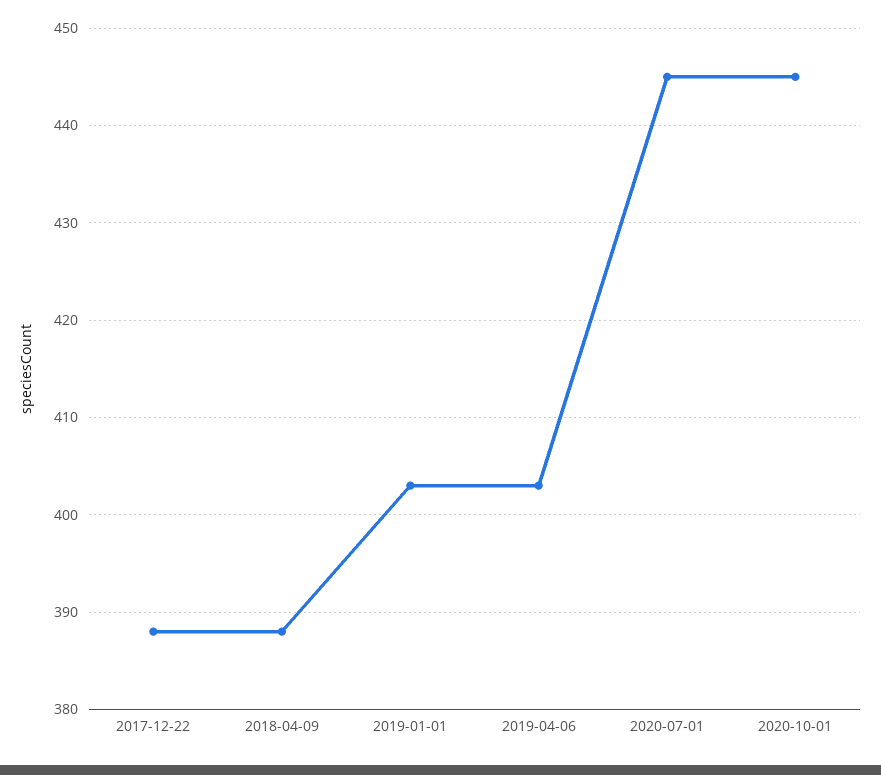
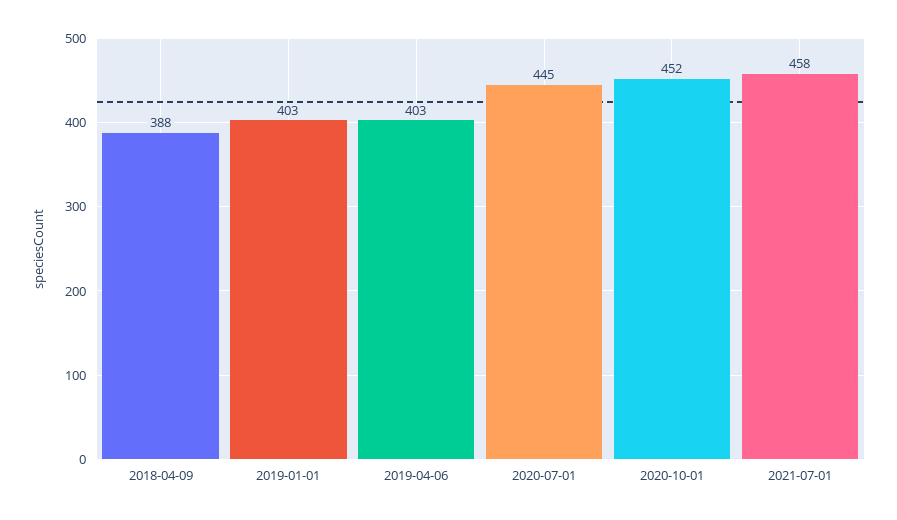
2017-12-22: 388 -> none
2020-10-01: 445 -> 452
2021-07-01: none -> 458

